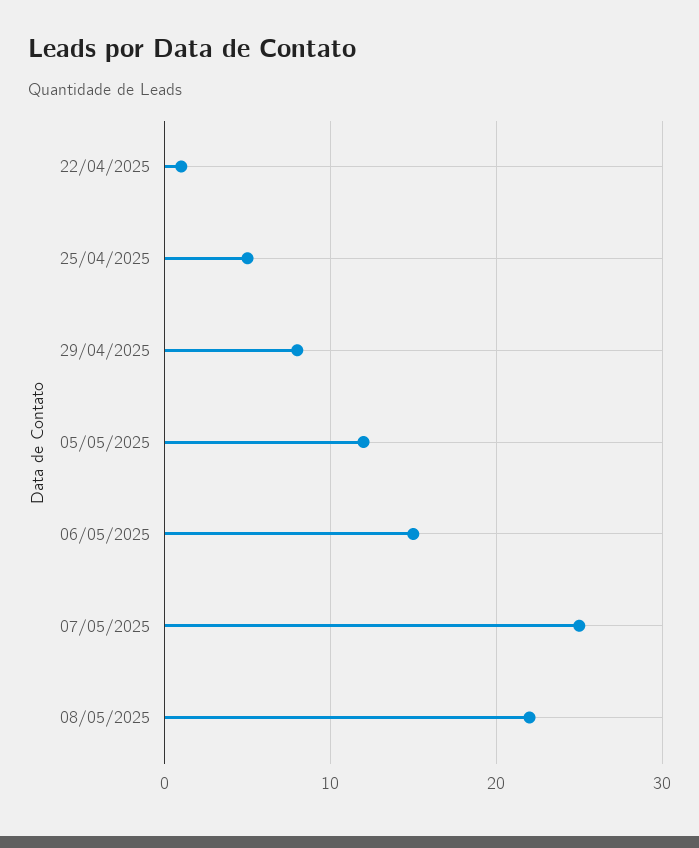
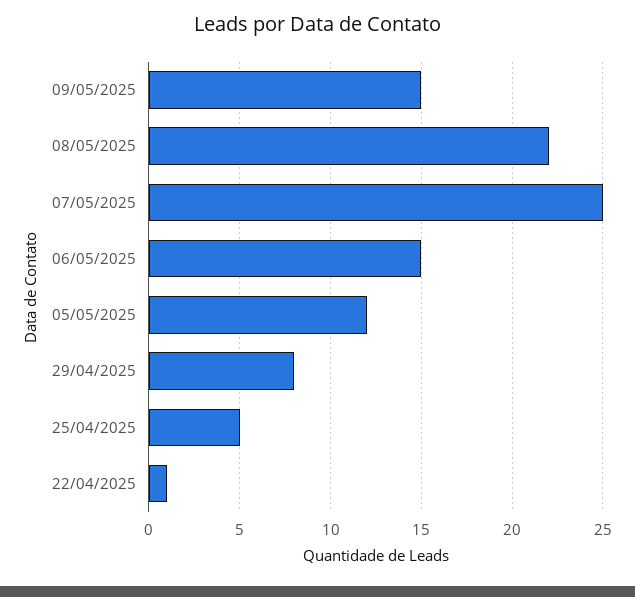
09/05/2025: none -> 15

